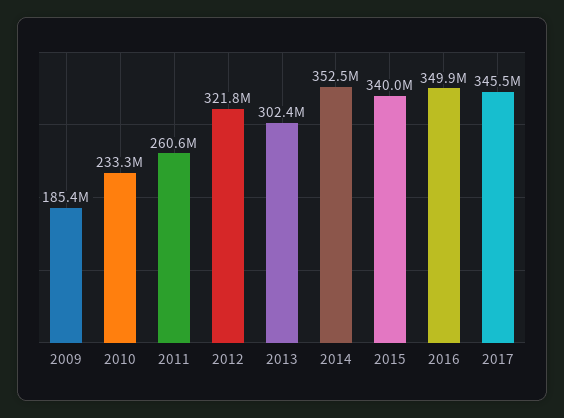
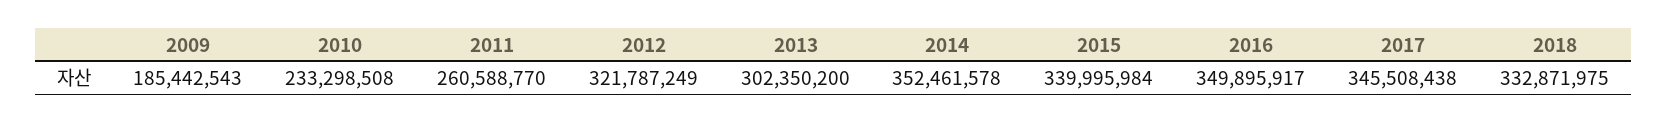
2018: none -> 332871975

